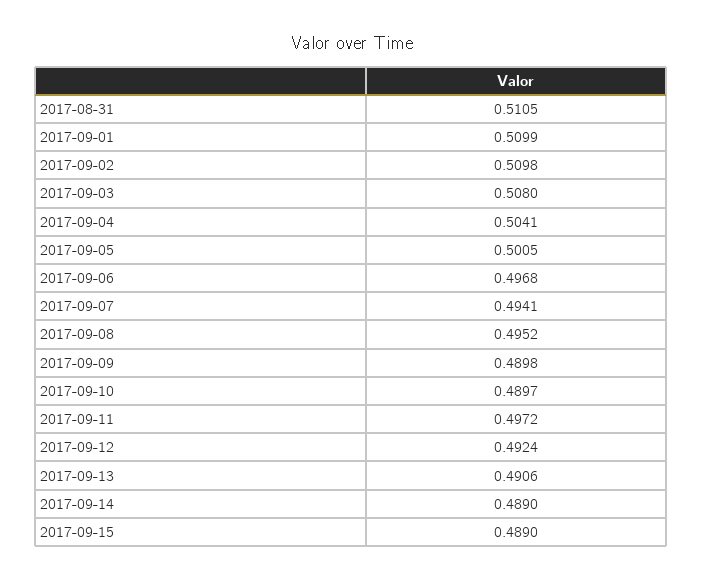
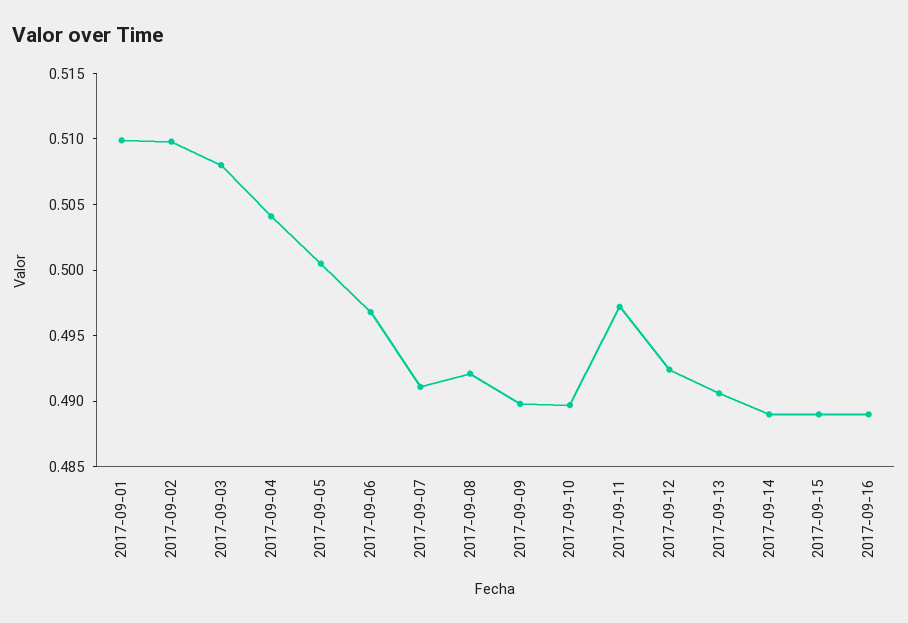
2017-08-31: 0.5105 -> none
2017-09-07: 0.4941 -> 0.491
2017-09-08: 0.4952 -> 0.492
2017-09-16: none -> 0.489

